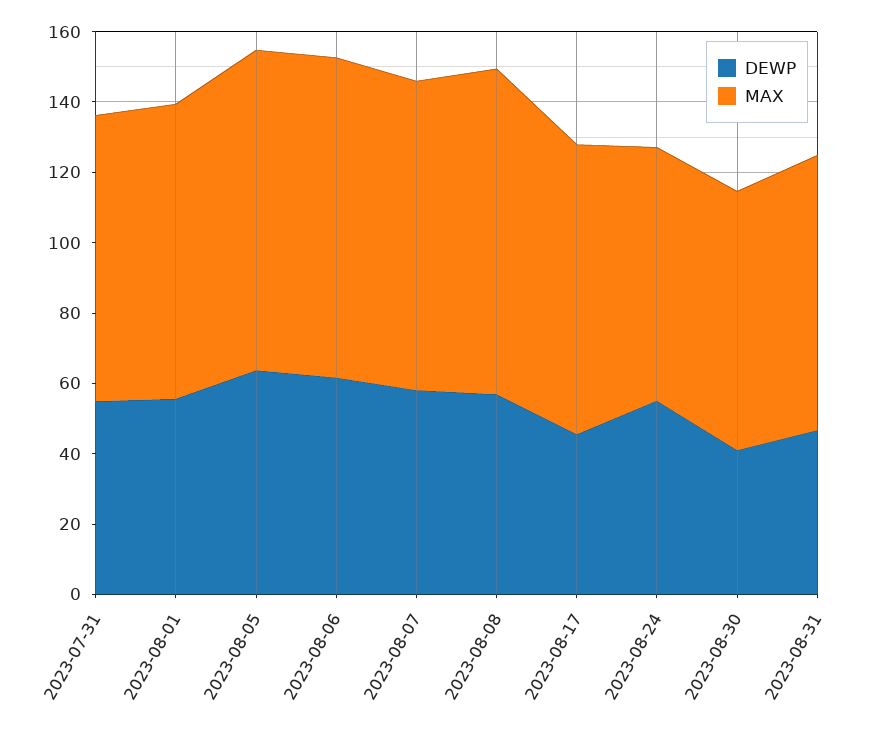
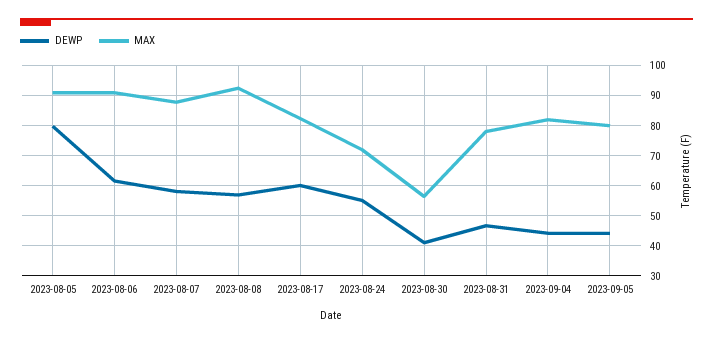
DEWP, 2023-07-31: 55 -> none
MAX, 2023-07-31: 80 -> none
DEWP, 2023-08-01: 55 -> none
MAX, 2023-08-01: 85 -> none
DEWP, 2023-08-05: 65 -> 80
DEWP, 2023-08-17: 45 -> 60
MAX, 2023-08-30: 75 -> 56
DEWP, 2023-09-04: none -> 44
MAX, 2023-09-04: none -> 82
DEWP, 2023-09-05: none -> 44
MAX, 2023-09-05: none -> 80

